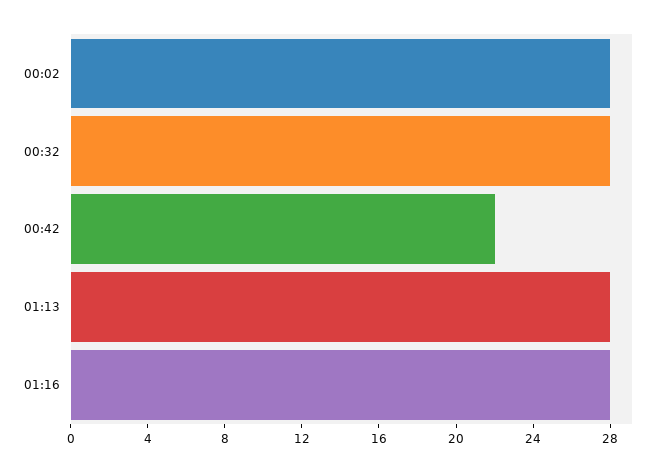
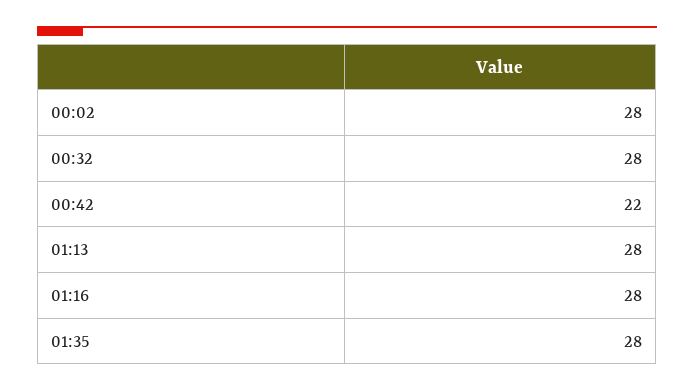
01:35: none -> 28

